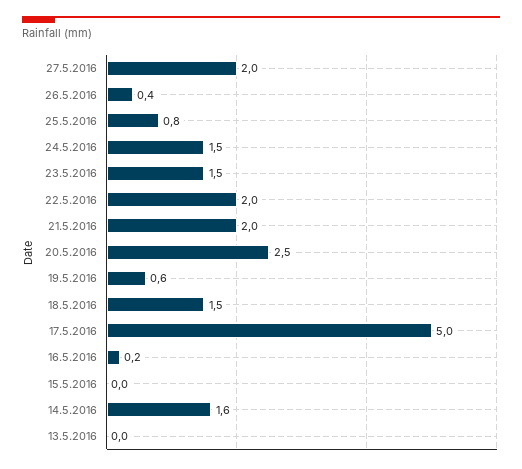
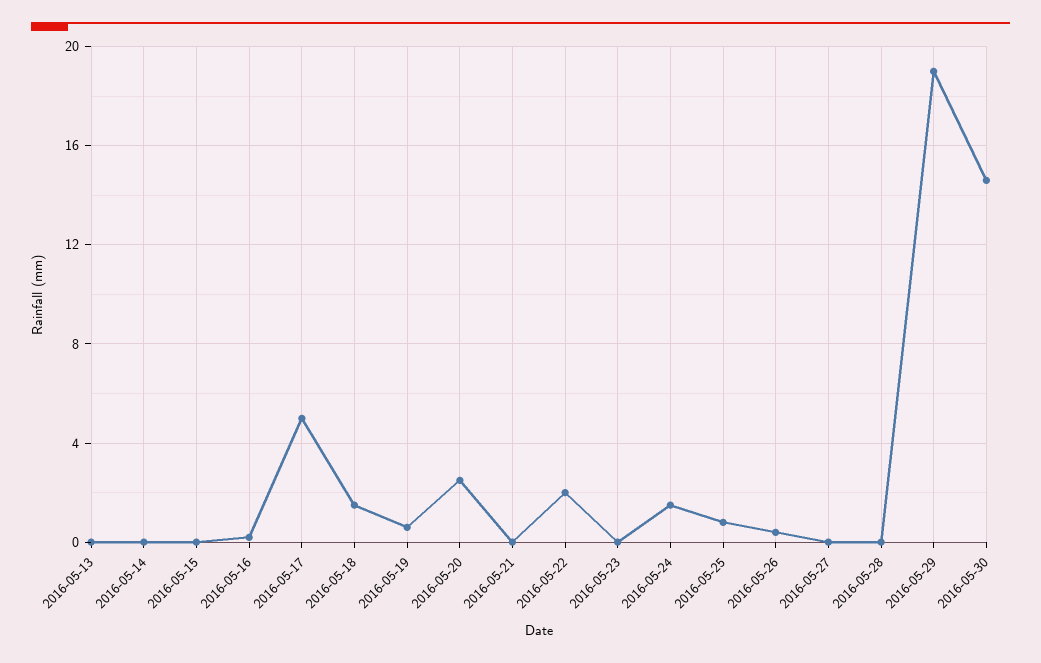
27.5.2016: 2 -> 0
23.5.2016: 1.5 -> 0
21.5.2016: 2 -> 0
14.5.2016: 1.6 -> 0
2016-05-28: none -> 0
2016-05-29: none -> 19
2016-05-30: none -> 14.5

